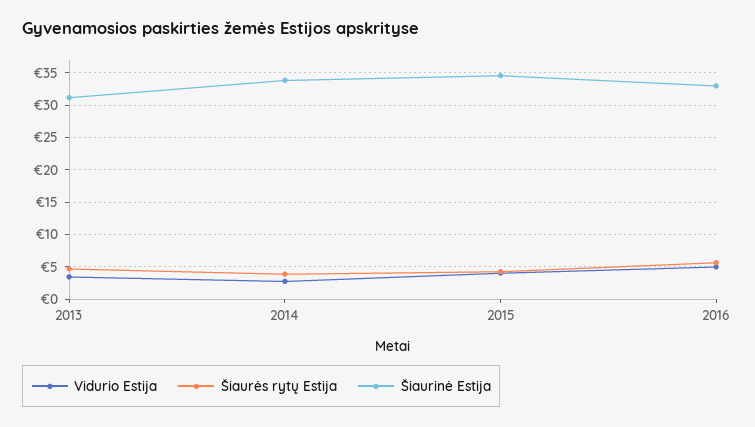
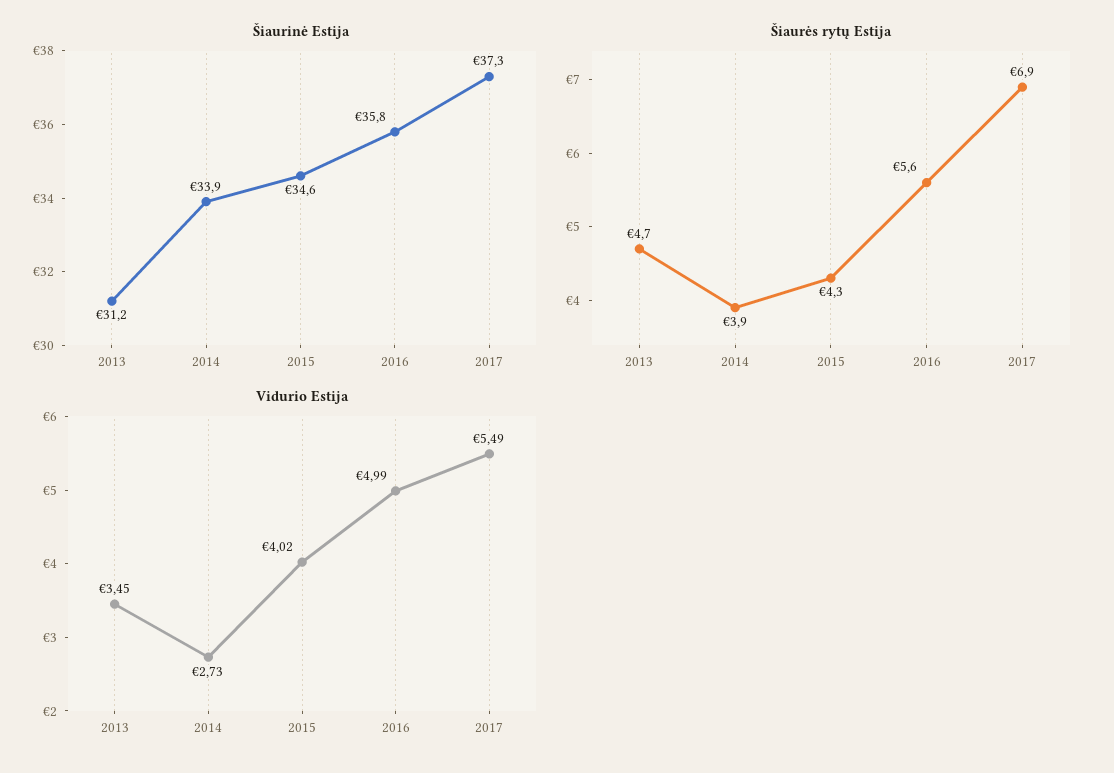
Šiaurinė Estija, 2016: 33 -> 35.8
Šiaurinė Estija, 2017: none -> 37.3
Šiaurės rytų Estija, 2017: none -> 6.9
Vidurio Estija, 2017: none -> 5.49

